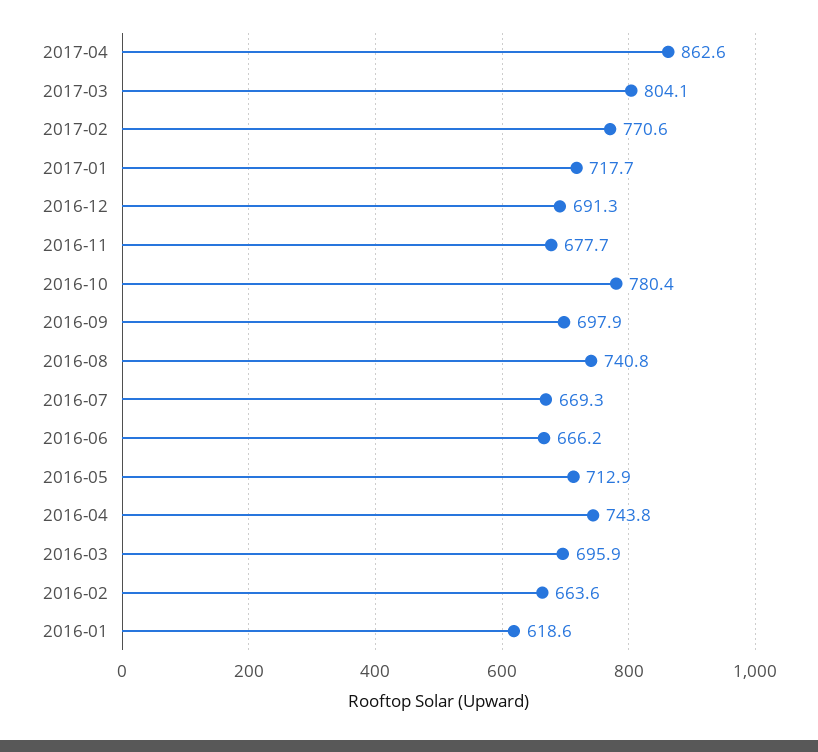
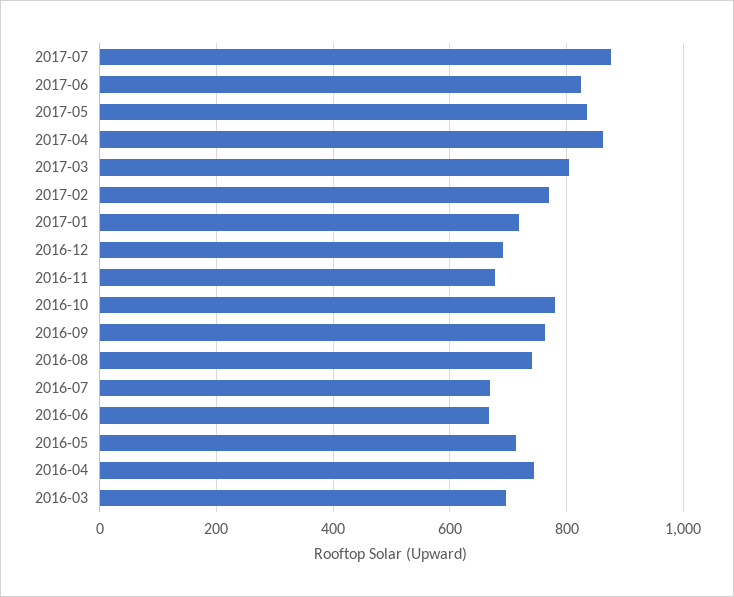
2016-09: 697.9 -> 760
2016-02: 663.6 -> none
2016-01: 618.6 -> none
2017-07: none -> 880
2017-06: none -> 820
2017-05: none -> 840

